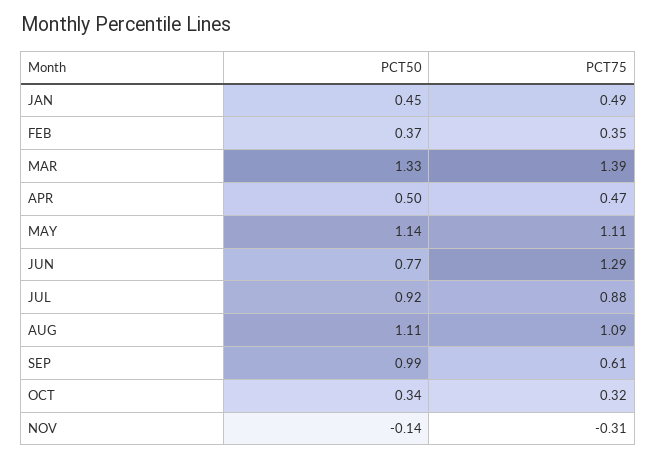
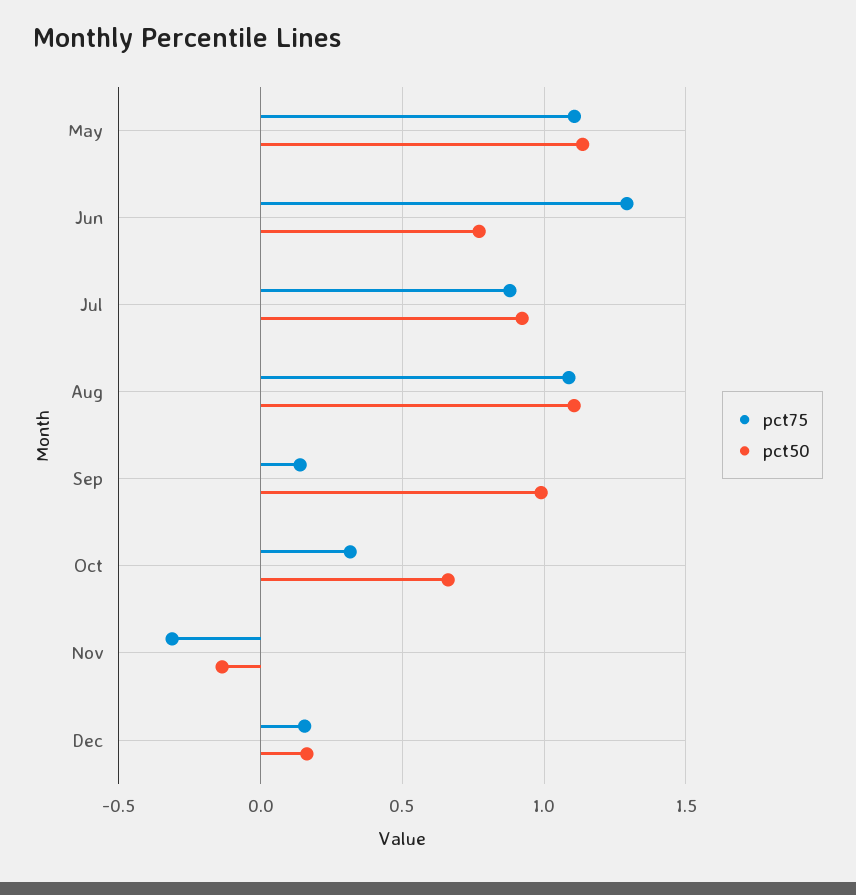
PCT50, JAN: 0.45 -> none
PCT75, JAN: 0.49 -> none
PCT50, FEB: 0.37 -> none
PCT75, FEB: 0.35 -> none
PCT50, MAR: 1.33 -> none
PCT75, MAR: 1.39 -> none
PCT50, APR: 0.5 -> none
PCT75, APR: 0.47 -> none
PCT75, SEP: 0.61 -> 0.15
PCT50, OCT: 0.34 -> 0.65
PCT75, Dec: none -> 0.15
PCT50, Dec: none -> 0.15

